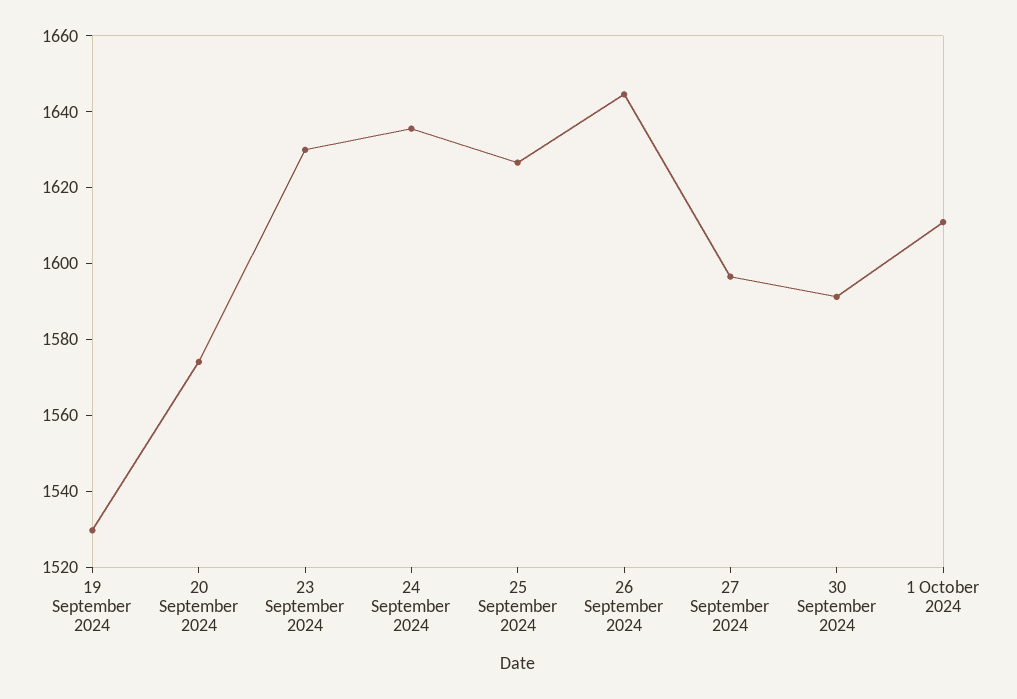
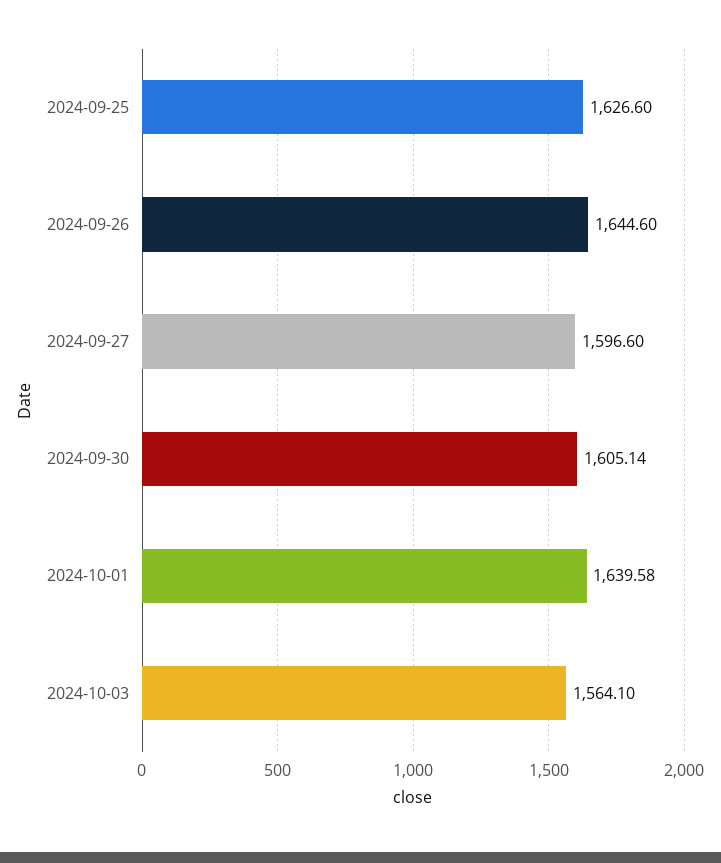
19 September 2024: 1530 -> none
20 September 2024: 1575 -> none
23 September 2024: 1630 -> none
24 September 2024: 1635 -> none
30 September 2024: 1590 -> 1605.14
1 October 2024: 1610 -> 1639.58
2024-10-03: none -> 1564.1

